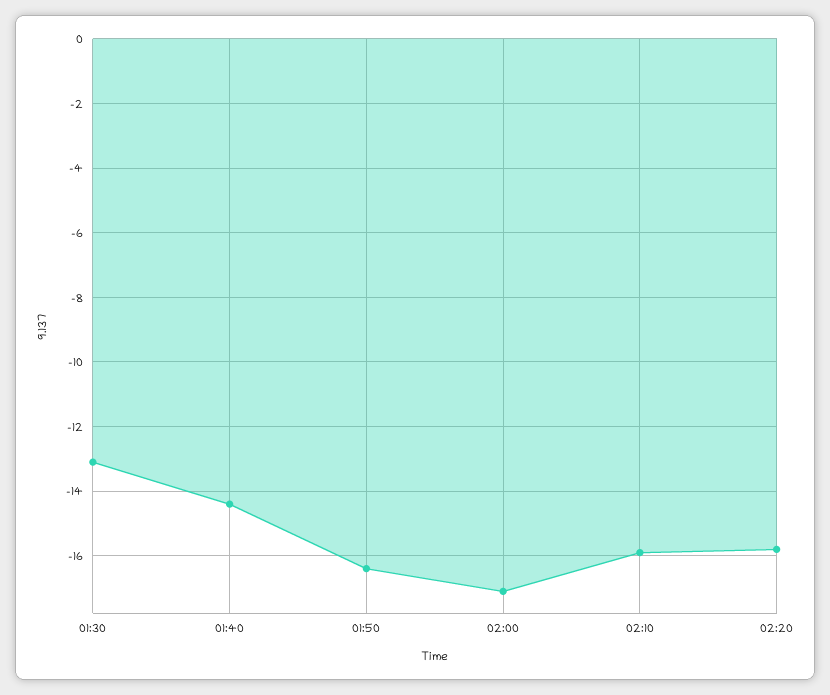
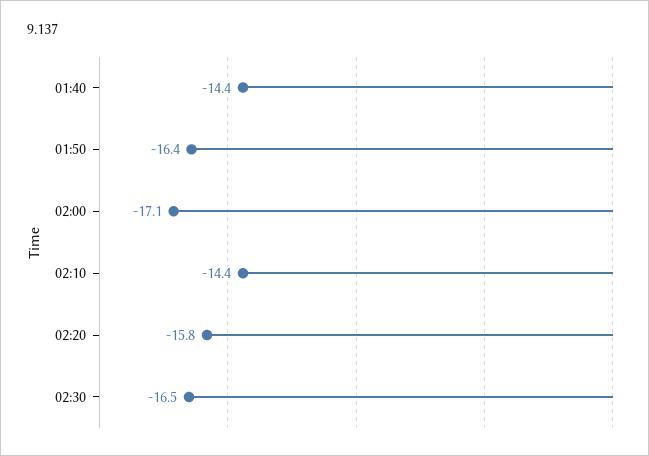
01:30: -13 -> none
02:10: -16 -> -14.4
02:30: none -> -16.5

